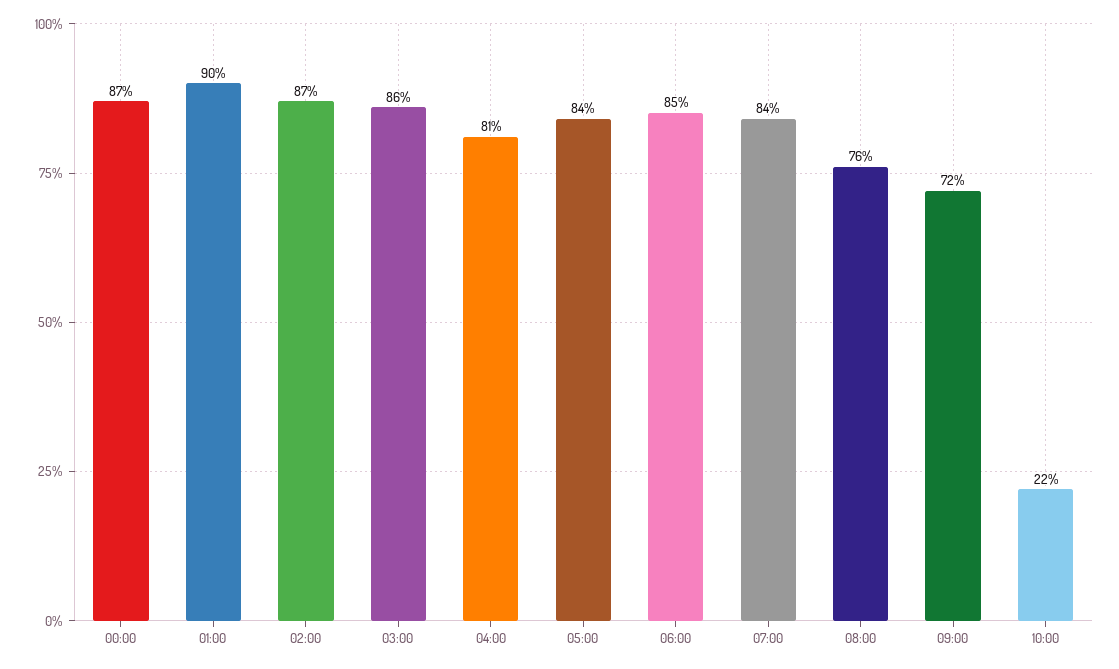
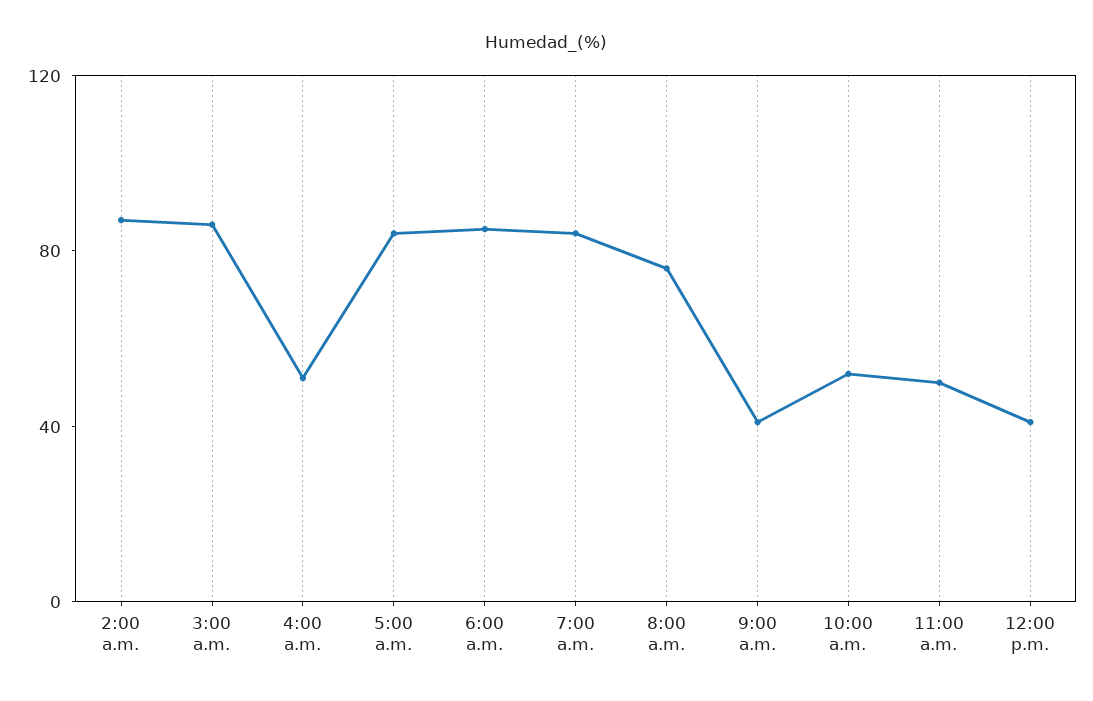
00:00: 87 -> none
01:00: 90 -> none
04:00: 81 -> 50
09:00: 72 -> 40
10:00: 22 -> 50
11:00 a.m.: none -> 50
12:00 p.m.: none -> 40

